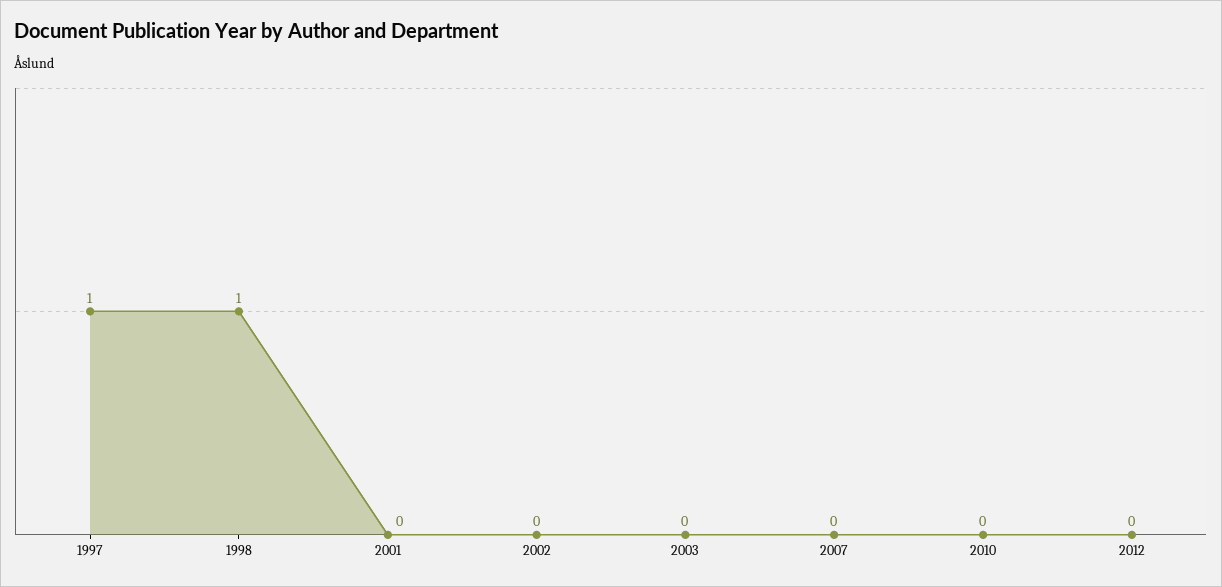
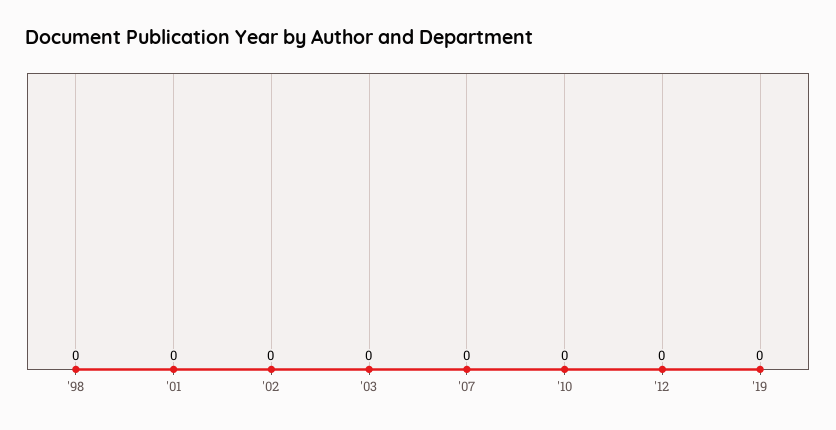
1997: 1 -> none
1998: 1 -> 0
'19: none -> 0

